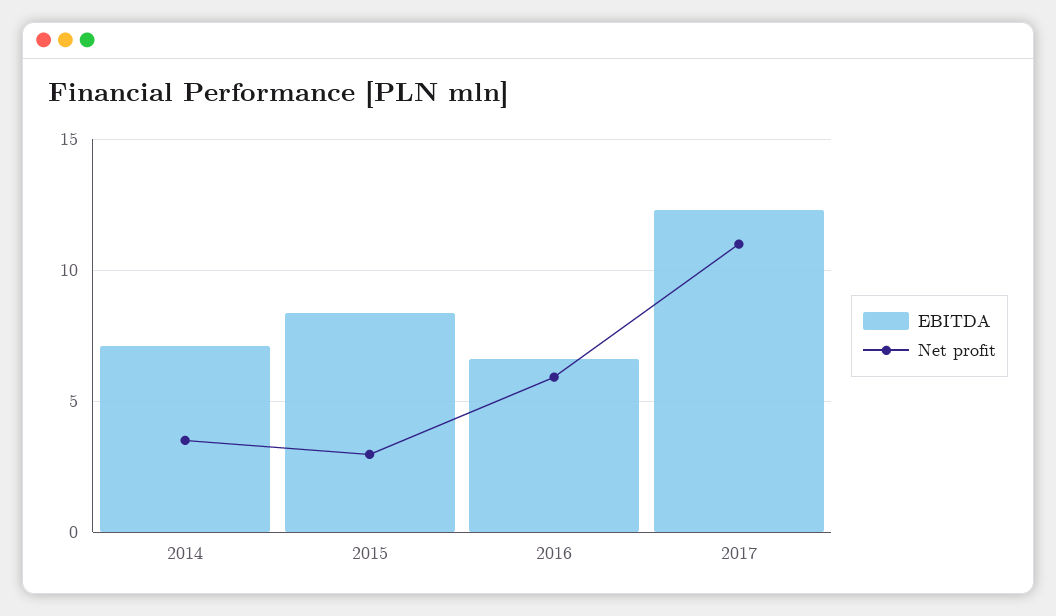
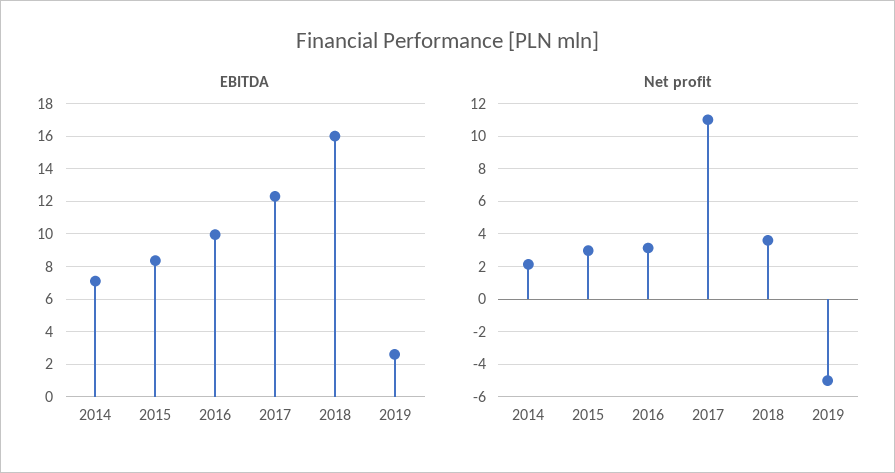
Net profit, 2014: 3.5 -> 2
EBITDA, 2016: 6.5 -> 10
Net profit, 2016: 6 -> 3
EBITDA, 2018: none -> 16
EBITDA, 2019: none -> 2.5
Net profit, 2018: none -> 3.5
Net profit, 2019: none -> -5

